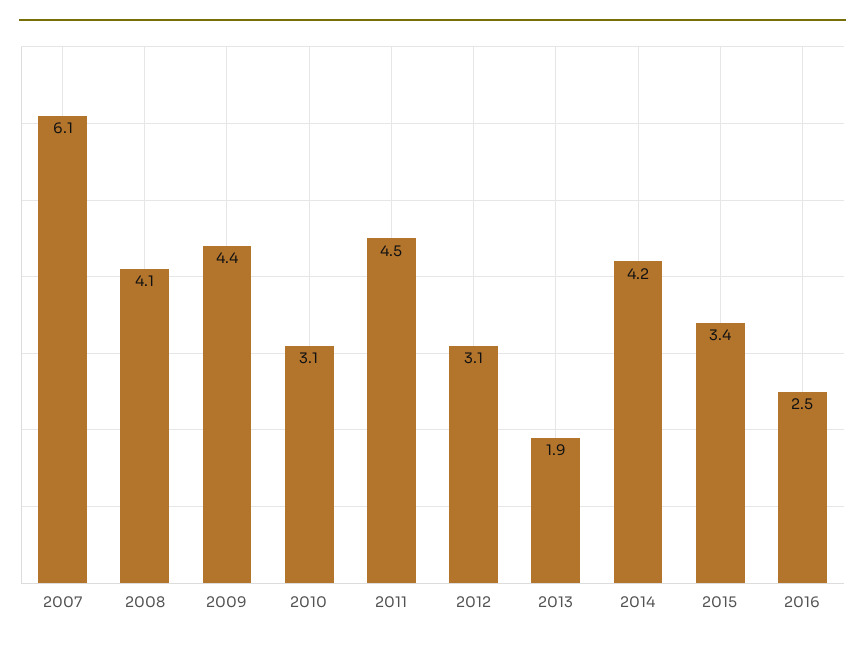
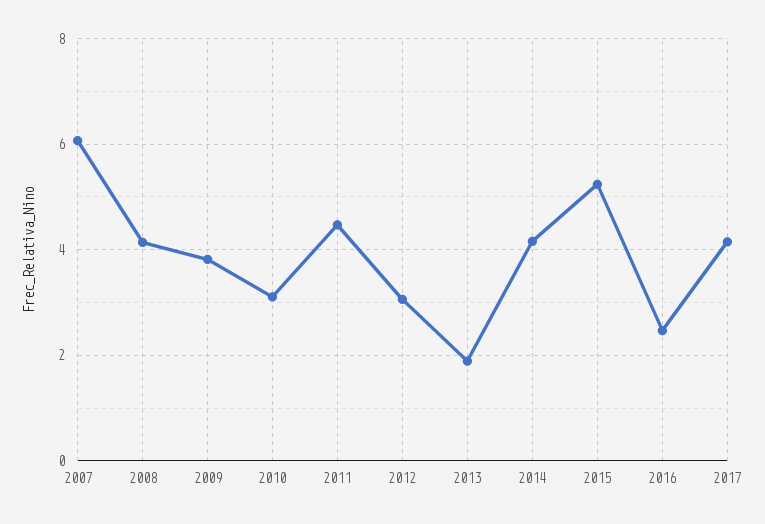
2009: 4.4 -> 3.8
2015: 3.4 -> 5.2
2017: none -> 4.2

